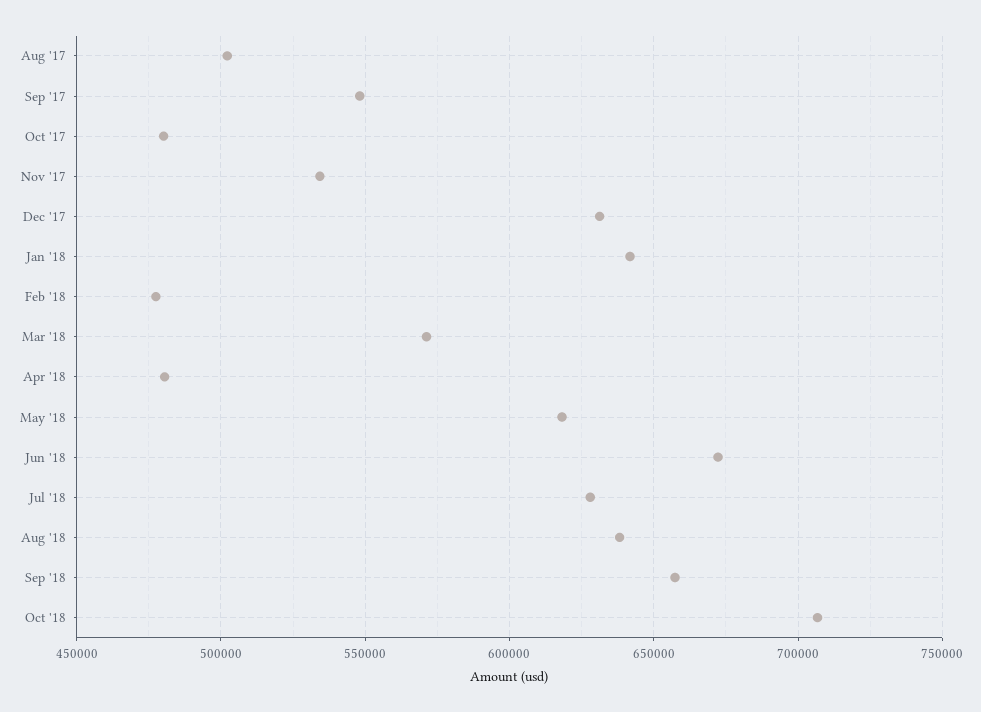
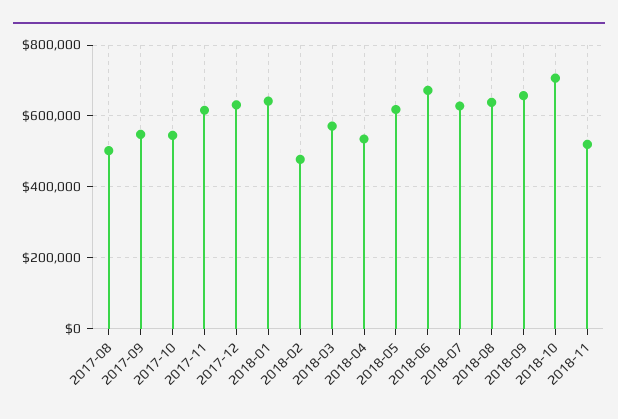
Oct '17: 480000 -> 540000
Nov '17: 535000 -> 620000
Apr '18: 480000 -> 540000
2018-11: none -> 520000

